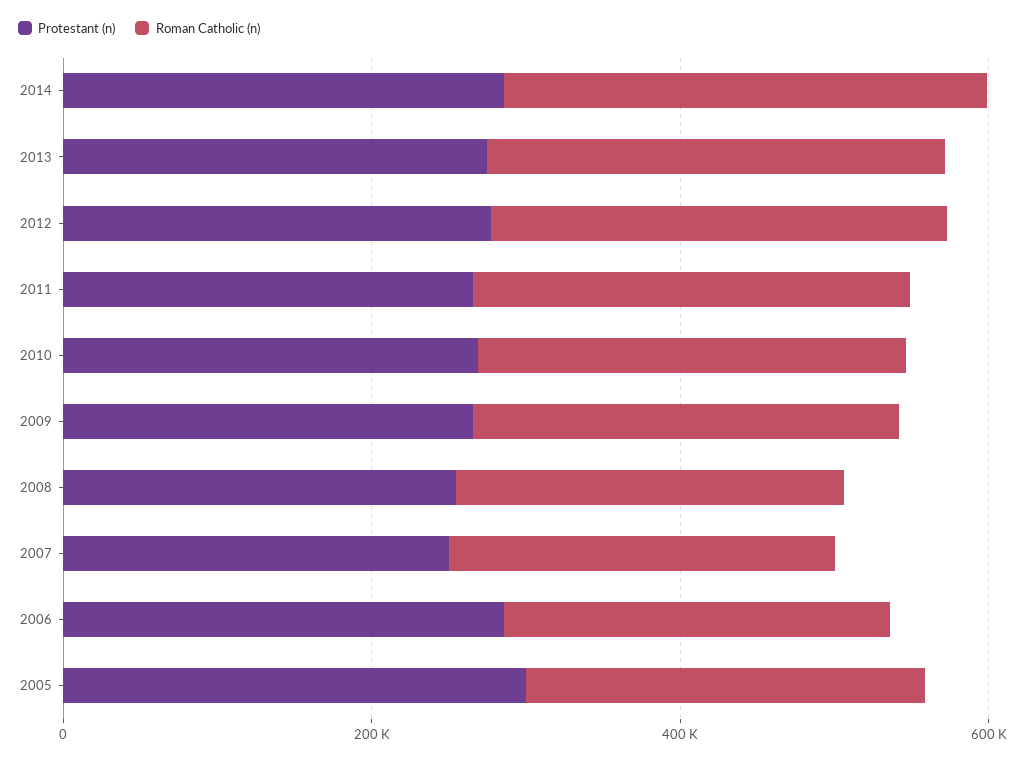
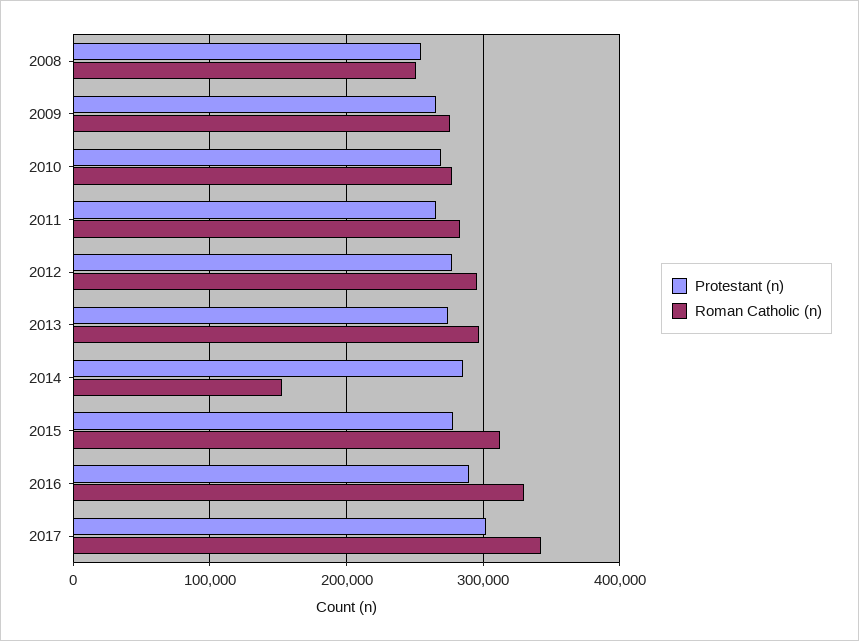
Roman Catholic (n), 2014: 300000 -> 150000
Protestant (n), 2007: 250000 -> none
Roman Catholic (n), 2007: 250000 -> none
Protestant (n), 2006: 300000 -> none
Roman Catholic (n), 2006: 250000 -> none
Protestant (n), 2005: 300000 -> none
Roman Catholic (n), 2005: 250000 -> none
Protestant (n), 2015: none -> 280000
Roman Catholic (n), 2015: none -> 310000
Protestant (n), 2016: none -> 290000
Roman Catholic (n), 2016: none -> 330000
Protestant (n), 2017: none -> 300000
Roman Catholic (n), 2017: none -> 340000

